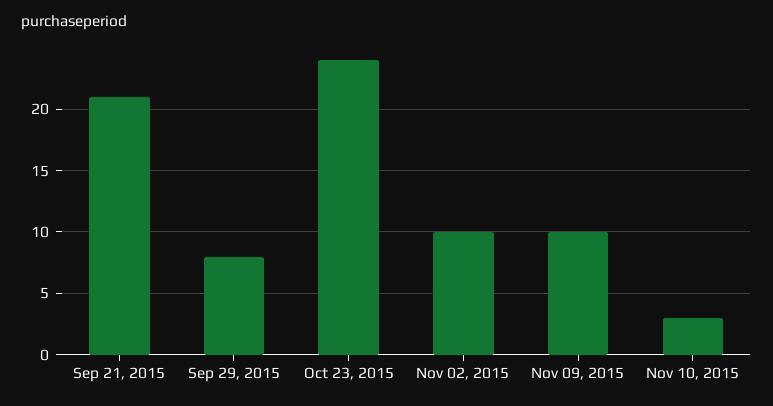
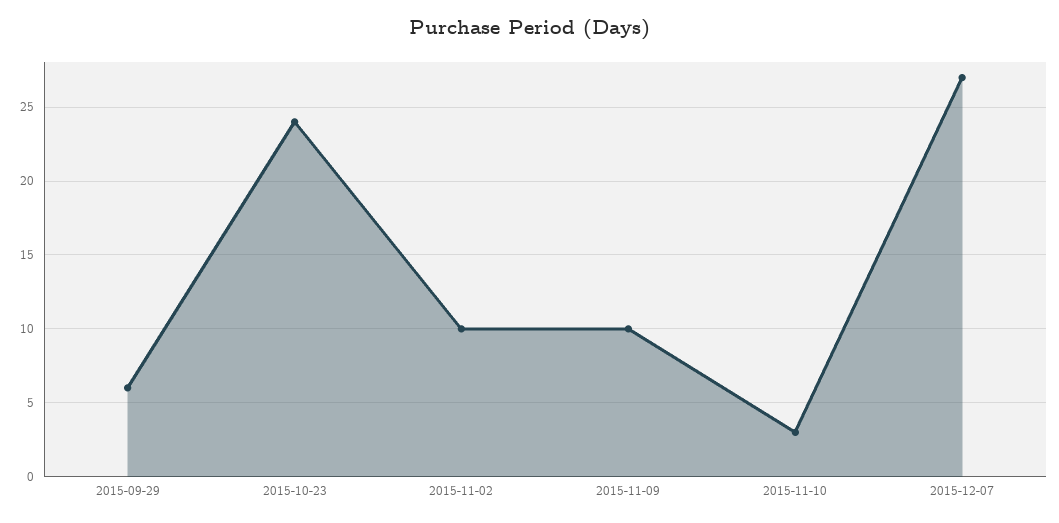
Sep 21, 2015: 21 -> none
Sep 29, 2015: 8 -> 6
2015-12-07: none -> 27

